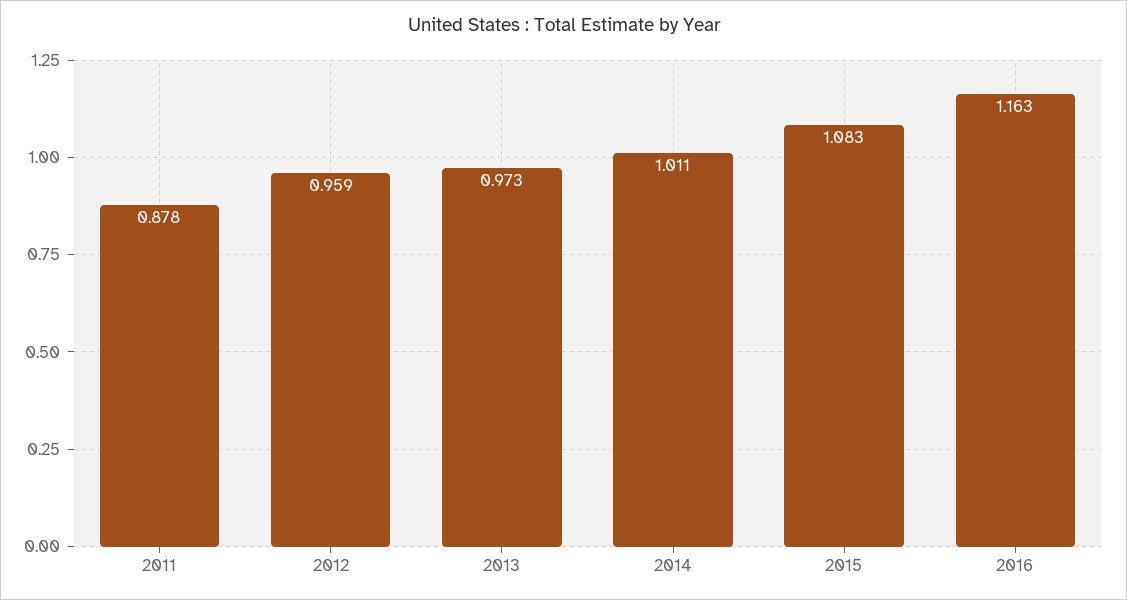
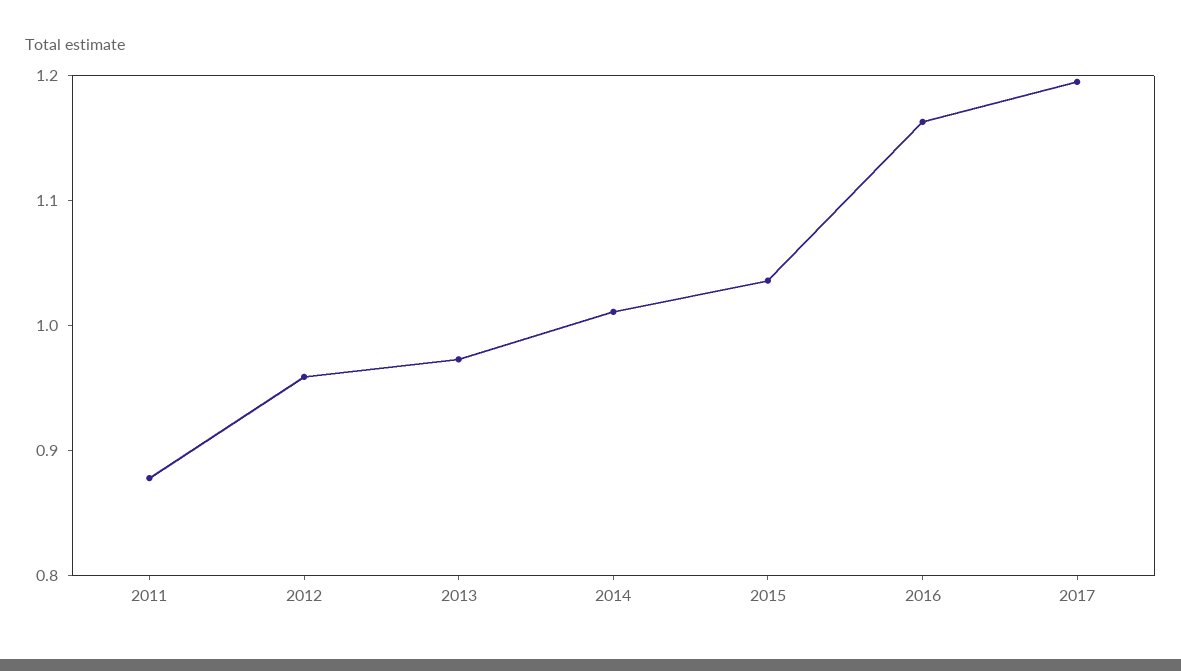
2015: 1.083 -> 1.04
2017: none -> 1.2

